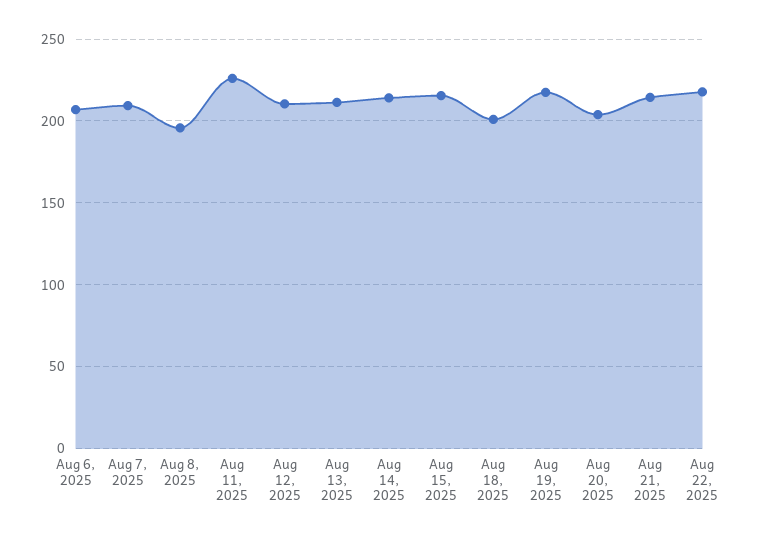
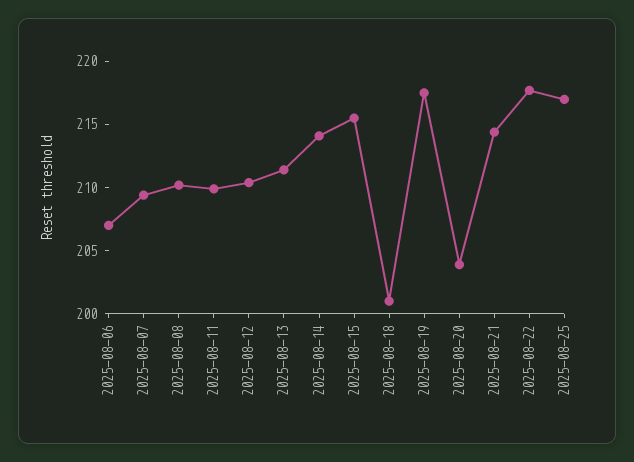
Aug 8, 2025: 195 -> 210
Aug 11, 2025: 225 -> 210
2025-08-25: none -> 217

